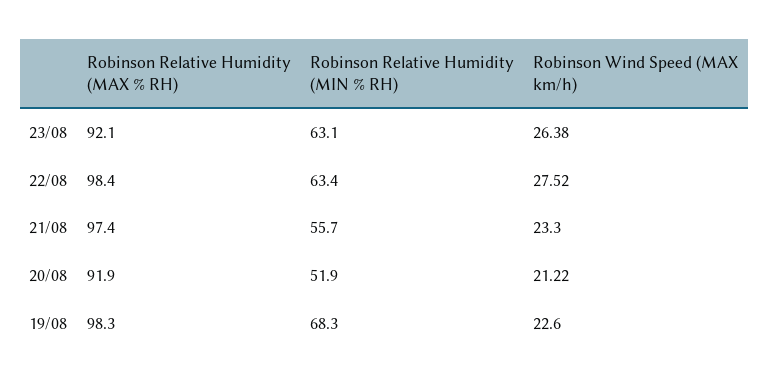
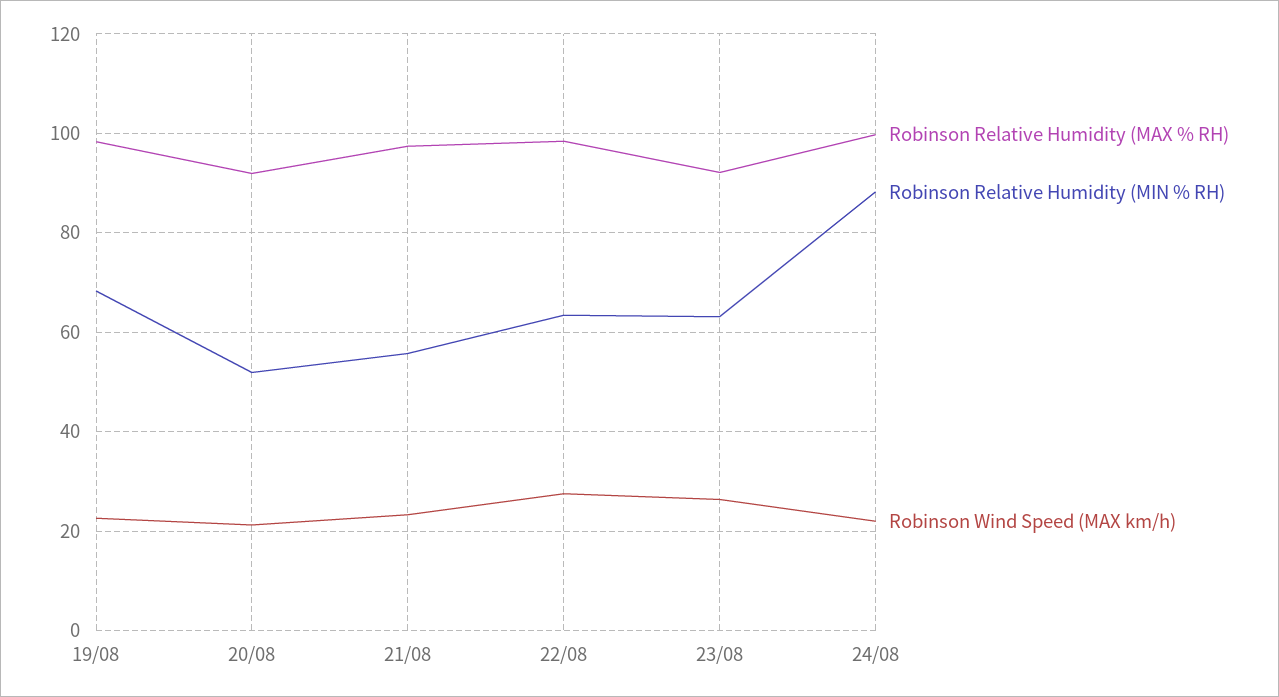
Robinson Relative Humidity (MAX % RH), 24/08: none -> 100
Robinson Relative Humidity (MIN % RH), 24/08: none -> 88
Robinson Wind Speed (MAX km/h), 24/08: none -> 22

